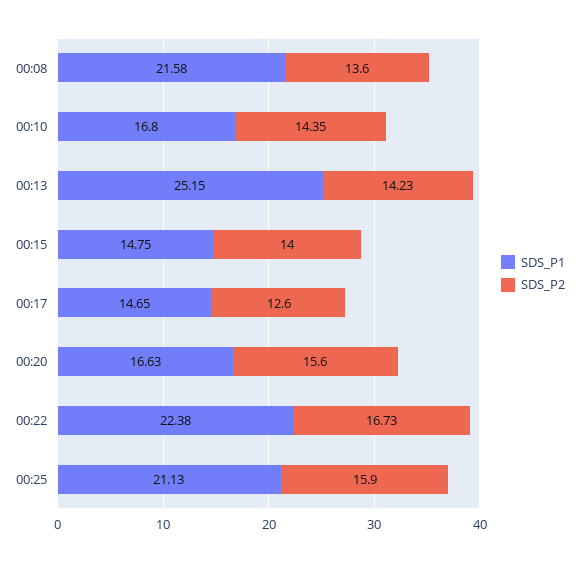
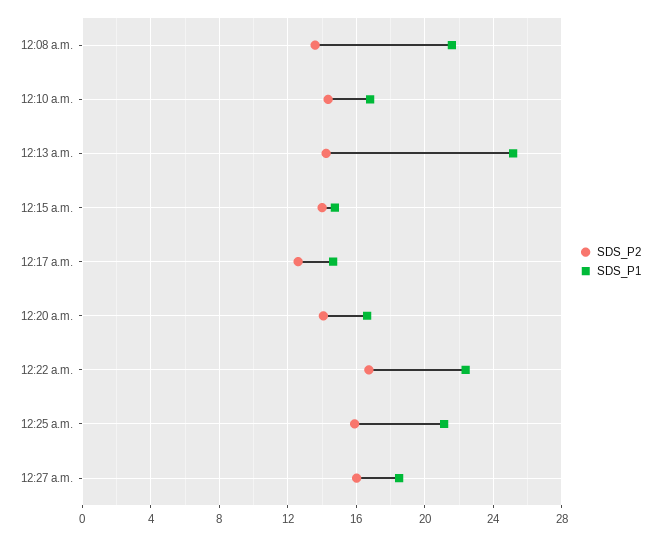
SDS_P2, 00:20: 15.6 -> 14
SDS_P2, 12:27 a.m.: none -> 16
SDS_P1, 12:27 a.m.: none -> 18.5

